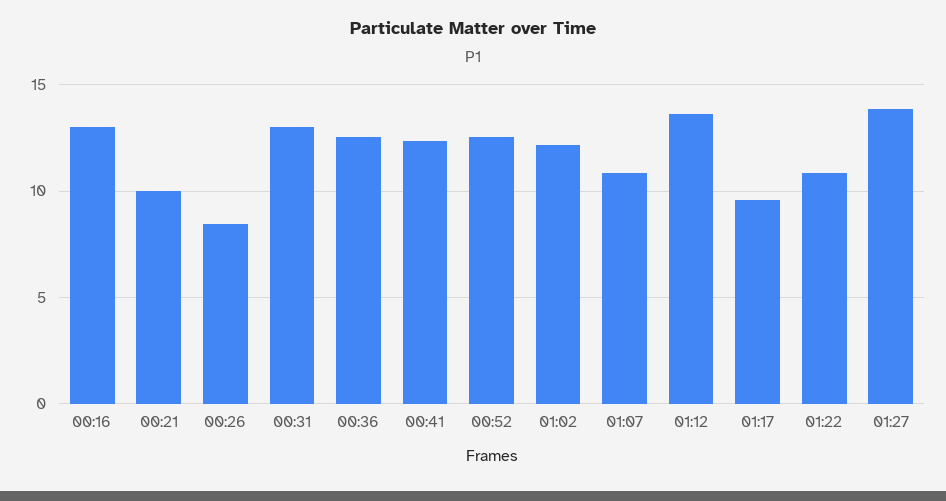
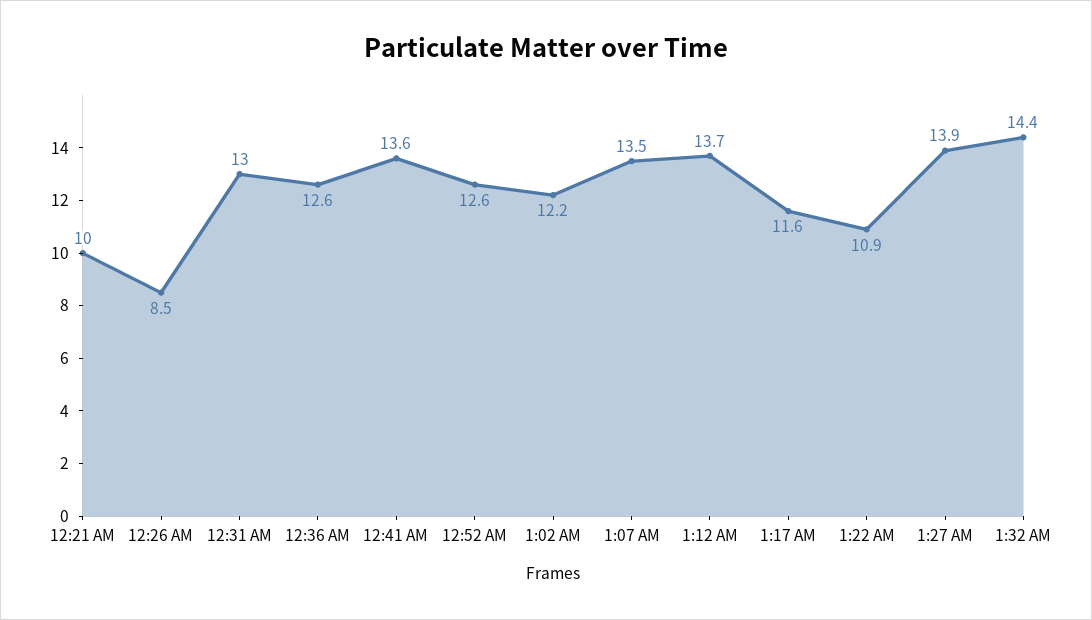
00:16: 13 -> none
00:41: 12.5 -> 13.6
01:07: 11 -> 13.5
01:17: 9.5 -> 11.6
1:32 AM: none -> 14.4

